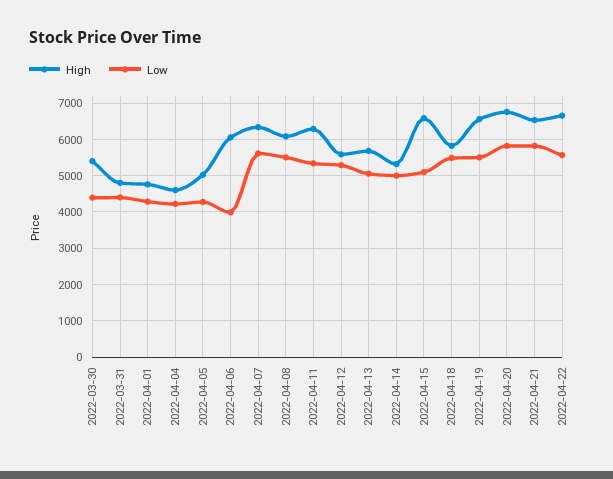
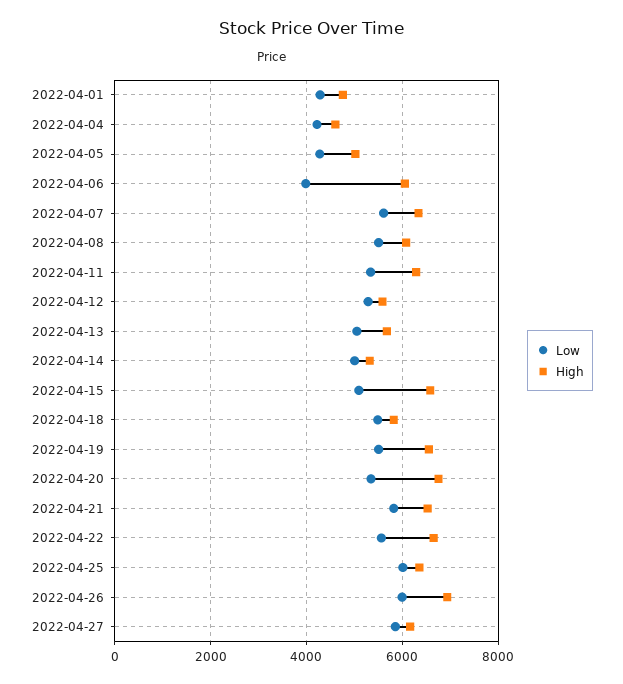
High, 2022-03-30: 5400 -> none
Low, 2022-03-30: 4400 -> none
High, 2022-03-31: 4800 -> none
Low, 2022-03-31: 4400 -> none
Low, 2022-04-20: 5800 -> 5400
Low, 2022-04-25: none -> 6000
High, 2022-04-25: none -> 6400
Low, 2022-04-26: none -> 6000
High, 2022-04-26: none -> 7000
Low, 2022-04-27: none -> 5800
High, 2022-04-27: none -> 6200

